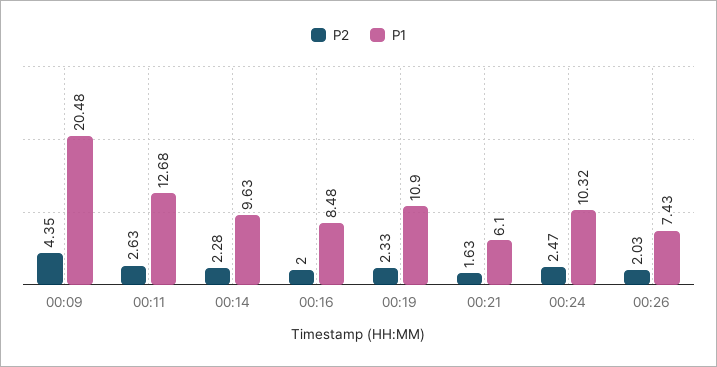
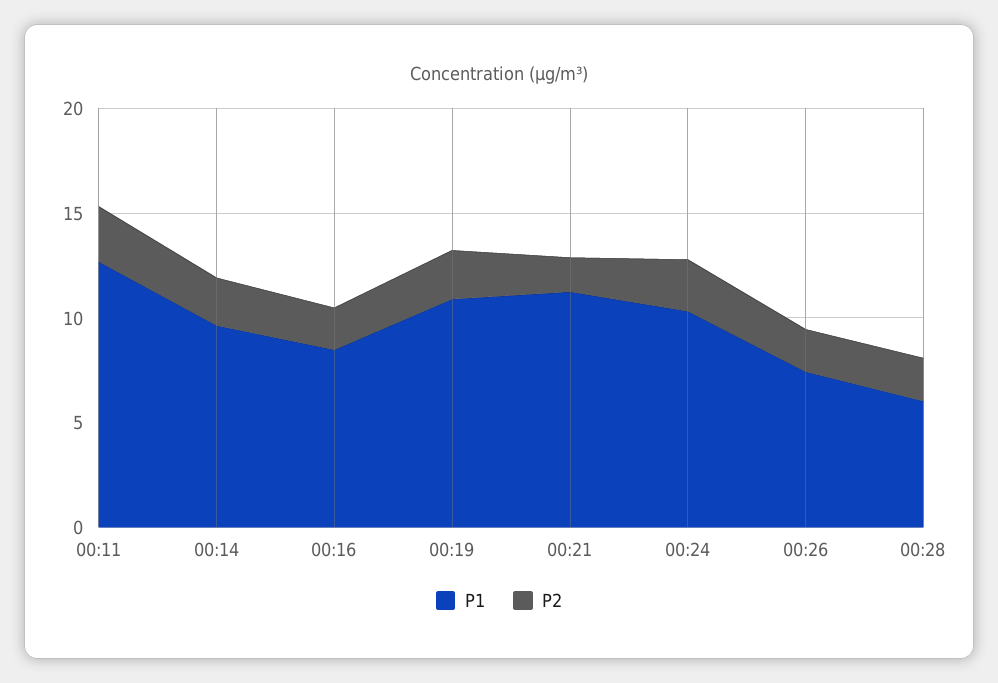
P2, 00:09: 4.35 -> none
P1, 00:09: 20.48 -> none
P1, 00:21: 6.1 -> 11
P1, 00:28: none -> 6
P2, 00:28: none -> 2

